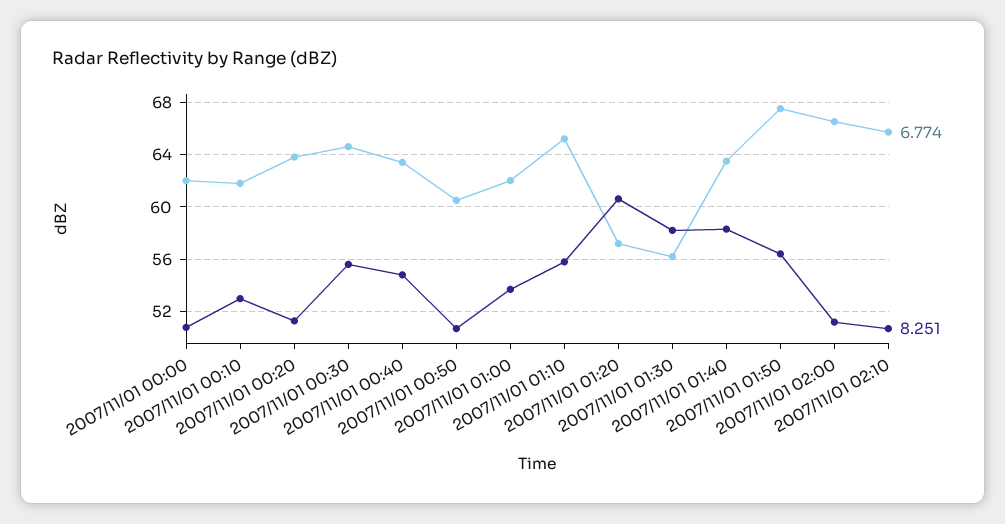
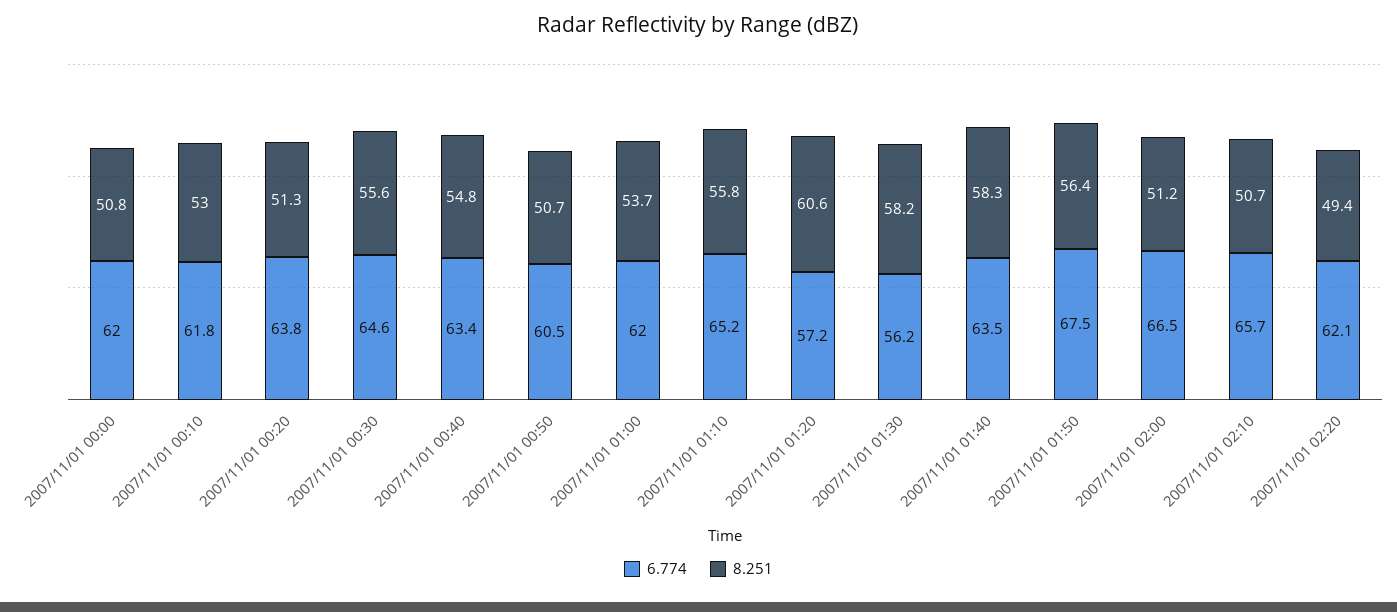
6.774, 2007/11/01 02:20: none -> 62.1
8.251, 2007/11/01 02:20: none -> 49.4

